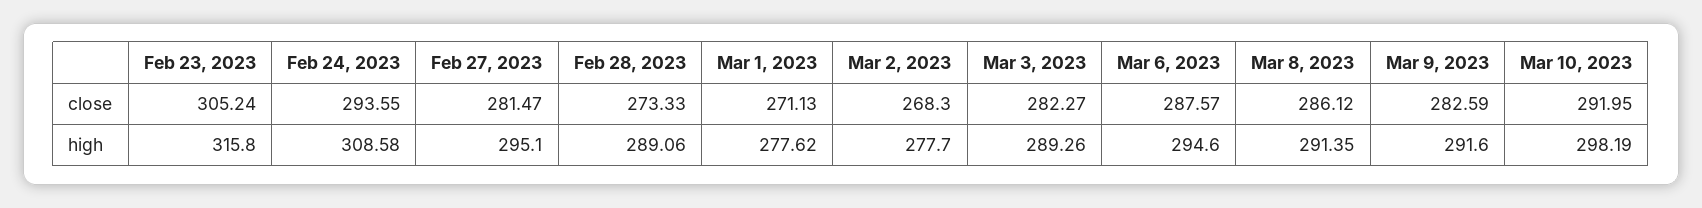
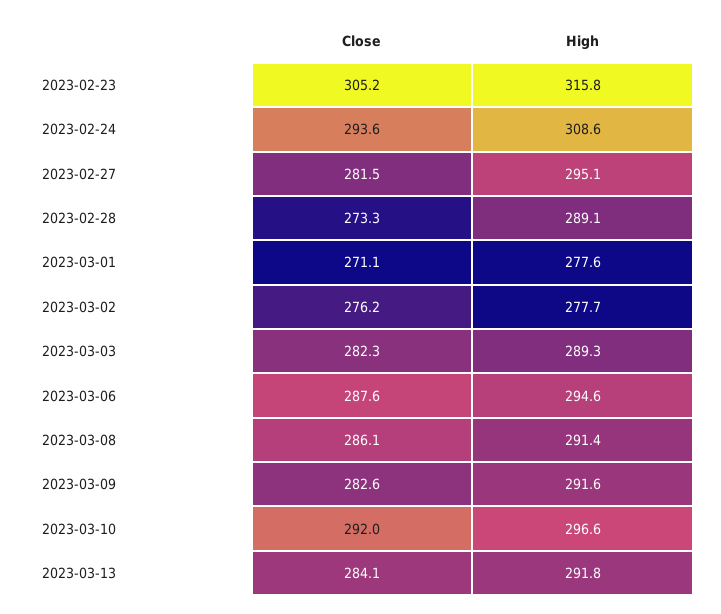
Mar 2, 2023, close: 268.3 -> 276.2
Mar 10, 2023, high: 298.19 -> 296.6
2023-03-13, close: none -> 284.1
2023-03-13, high: none -> 291.8

